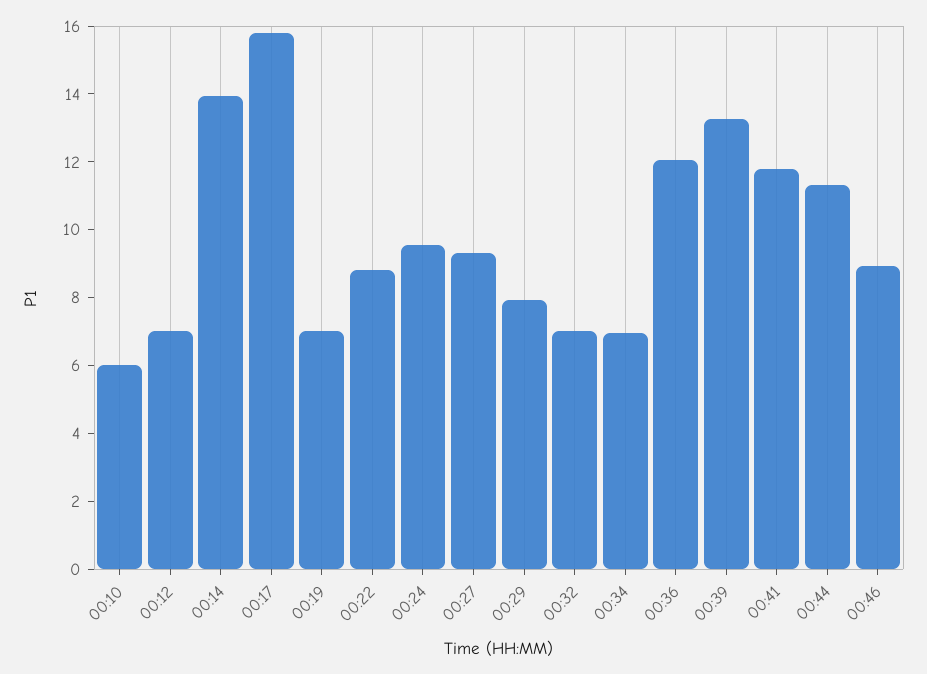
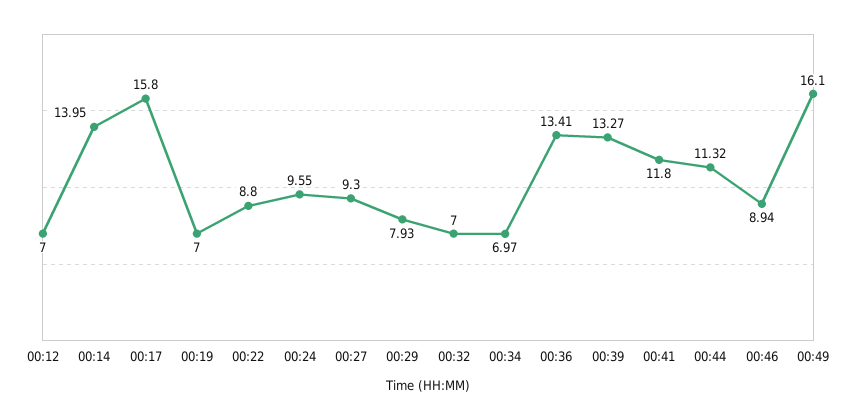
00:10: 6 -> none
00:36: 12 -> 13.41
00:49: none -> 16.1

